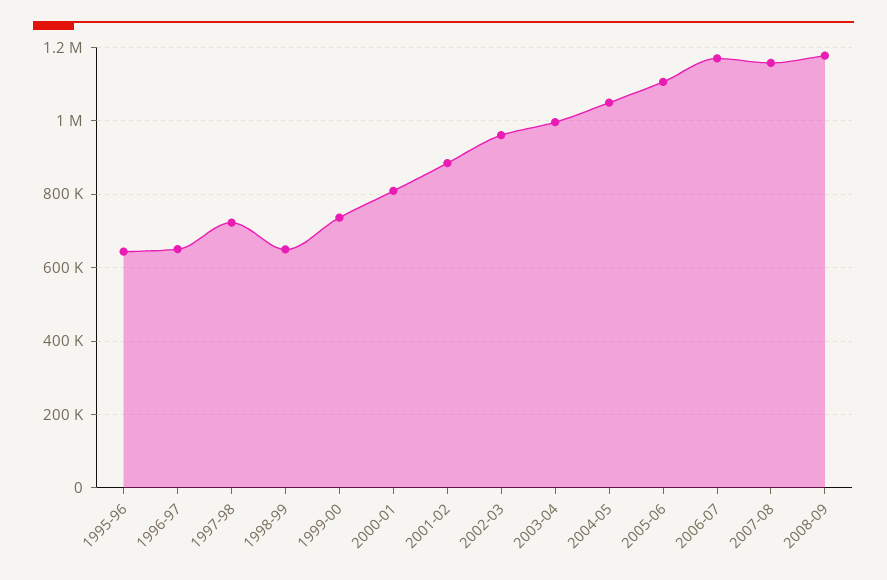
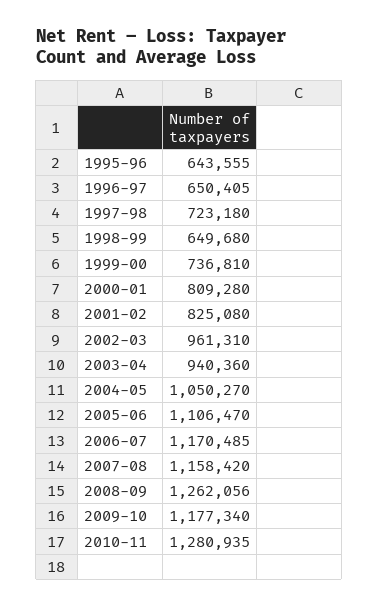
2001-02: 880000 -> 825080
2003-04: 1000000 -> 940360
2008-09: 1180000 -> 1262056
2009-10: none -> 1177340
2010-11: none -> 1280935

